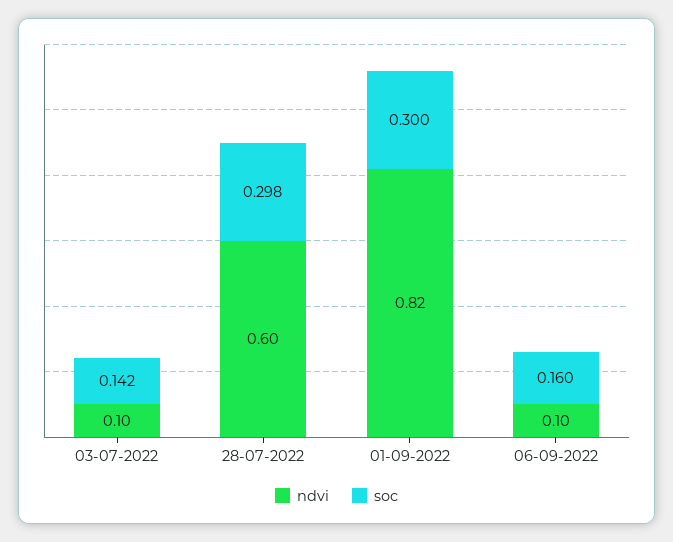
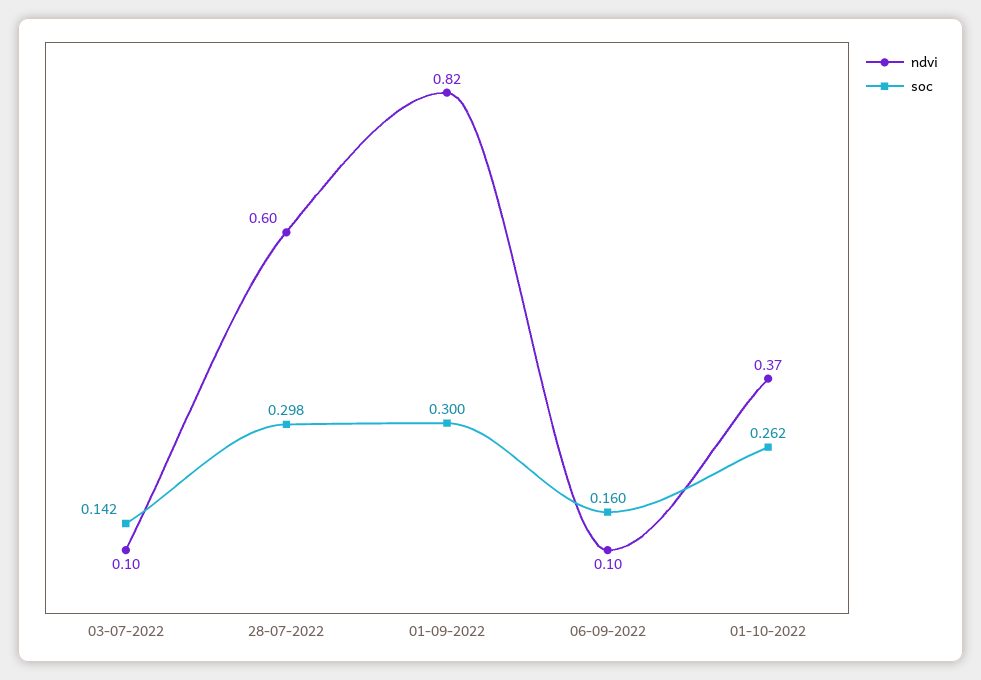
ndvi, 01-10-2022: none -> 0.37
soc, 01-10-2022: none -> 0.262

